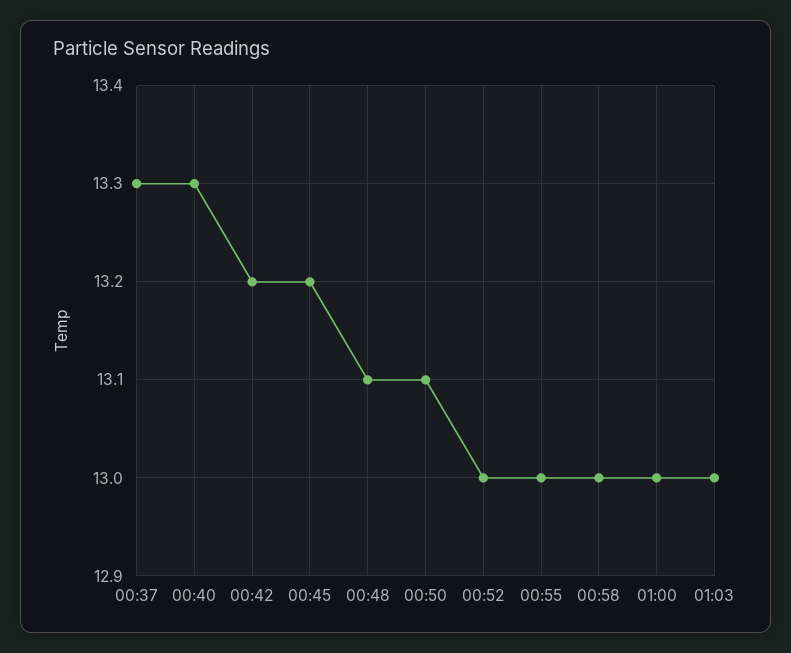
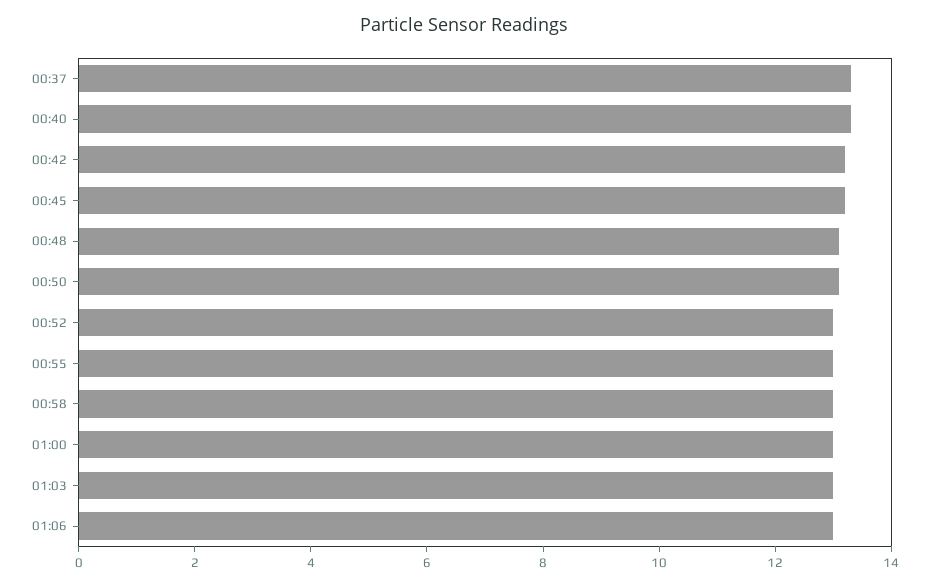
01:06: none -> 13

